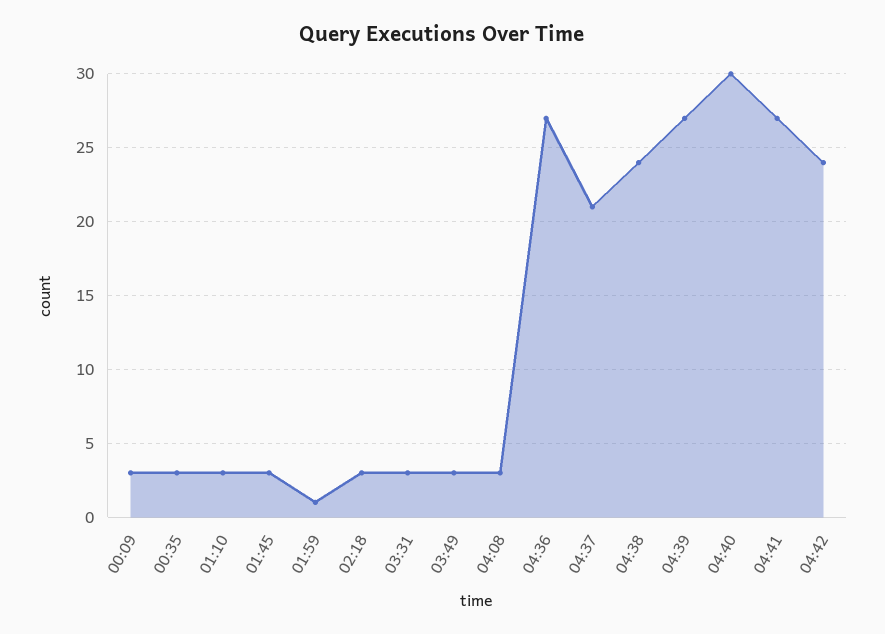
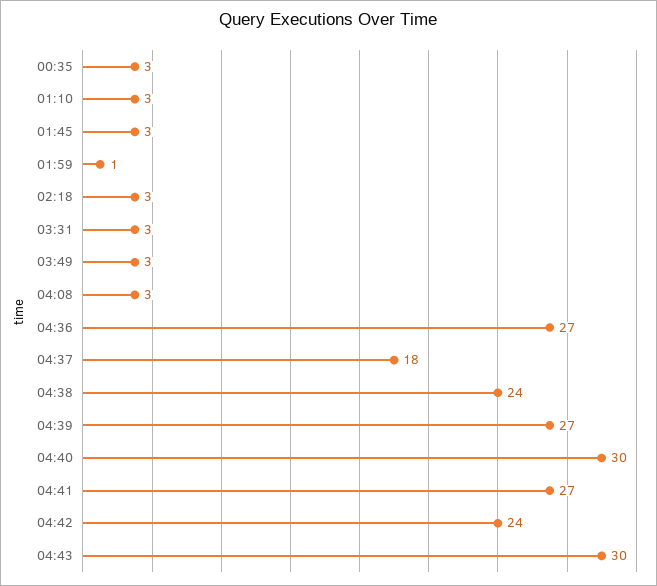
00:09: 3 -> none
04:37: 21 -> 18
04:43: none -> 30

